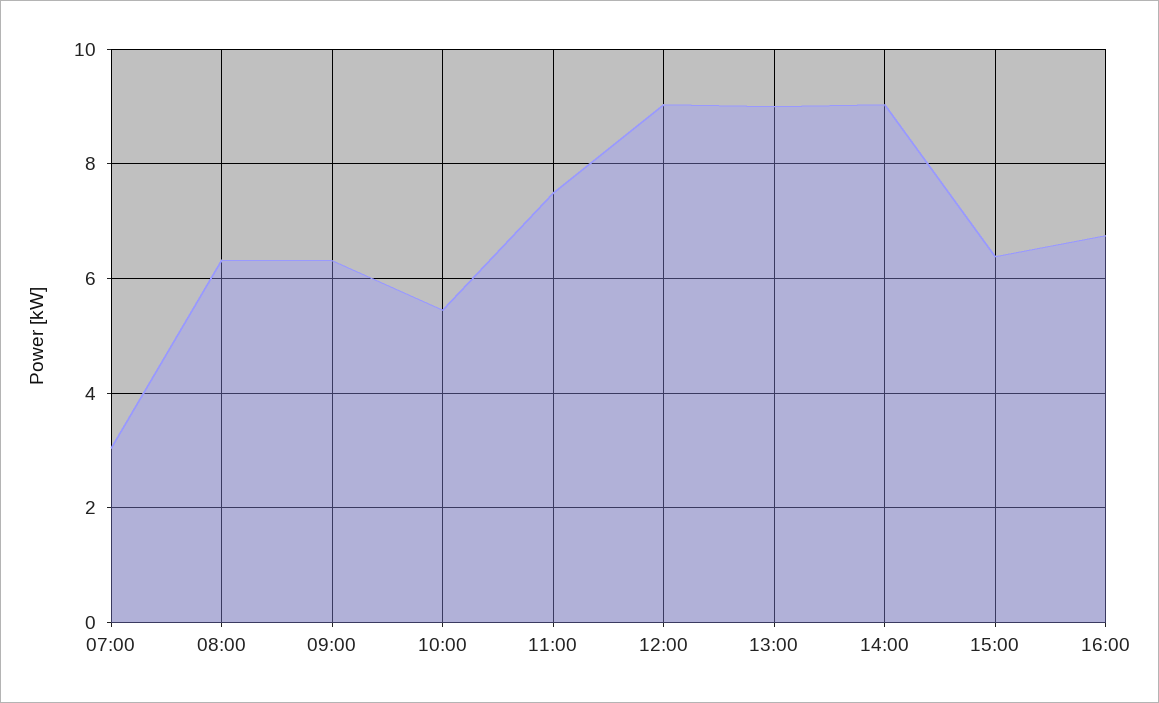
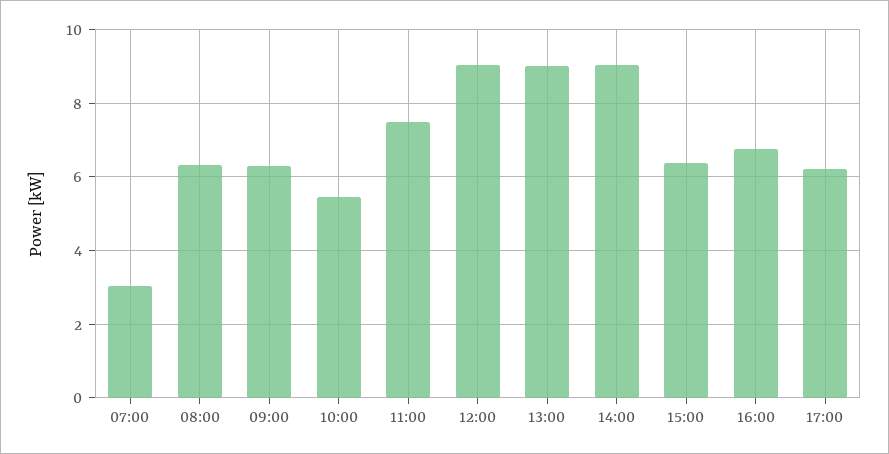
17:00: none -> 6.2

